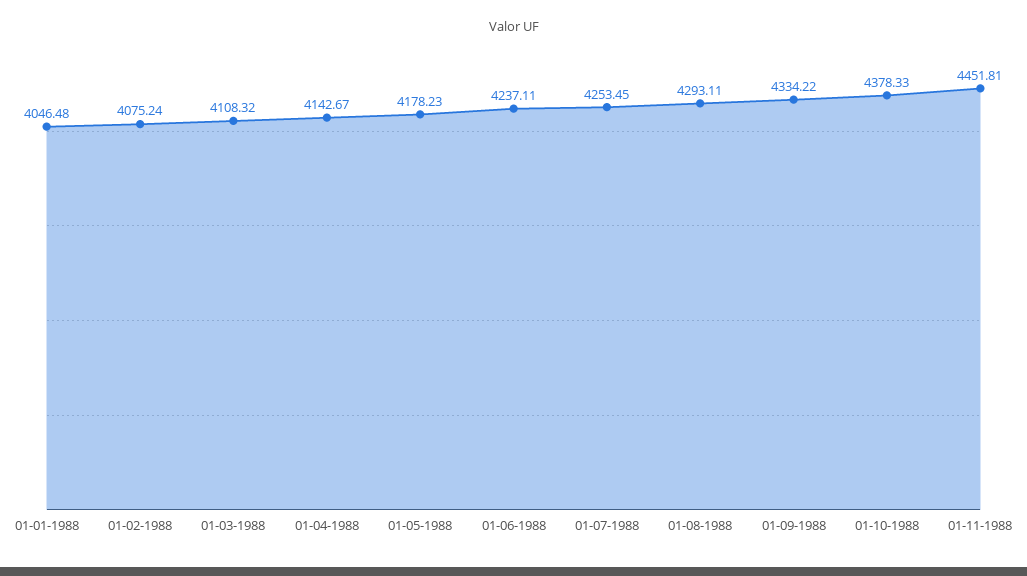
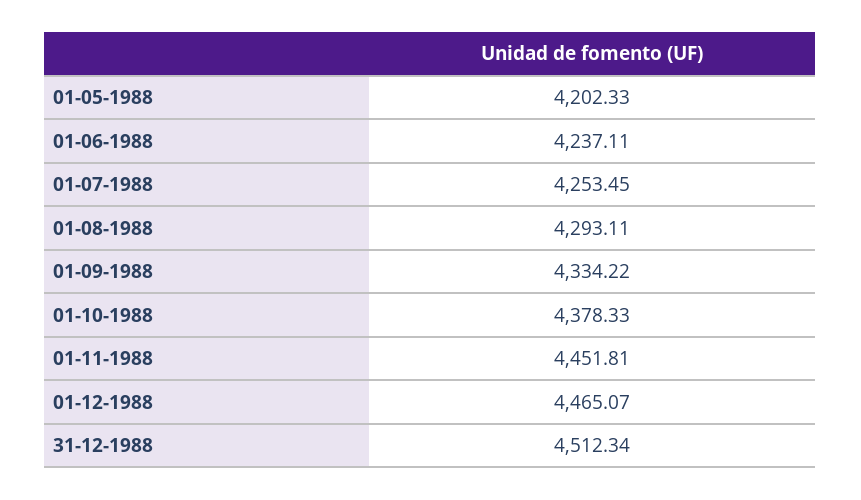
01-01-1988: 4046.48 -> none
01-02-1988: 4075.24 -> none
01-03-1988: 4108.32 -> none
01-04-1988: 4142.67 -> none
01-05-1988: 4178.23 -> 4202.33
01-12-1988: none -> 4465.07
31-12-1988: none -> 4512.34

